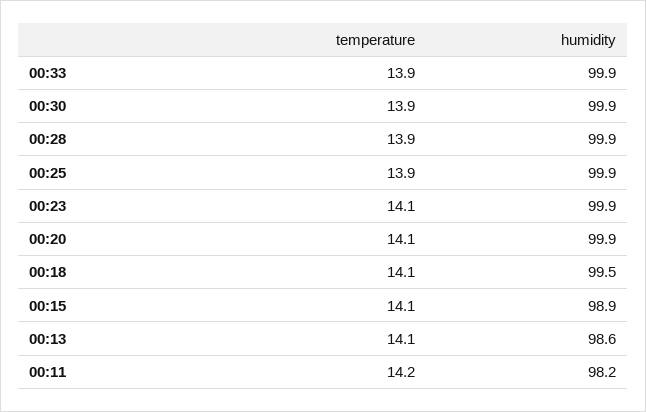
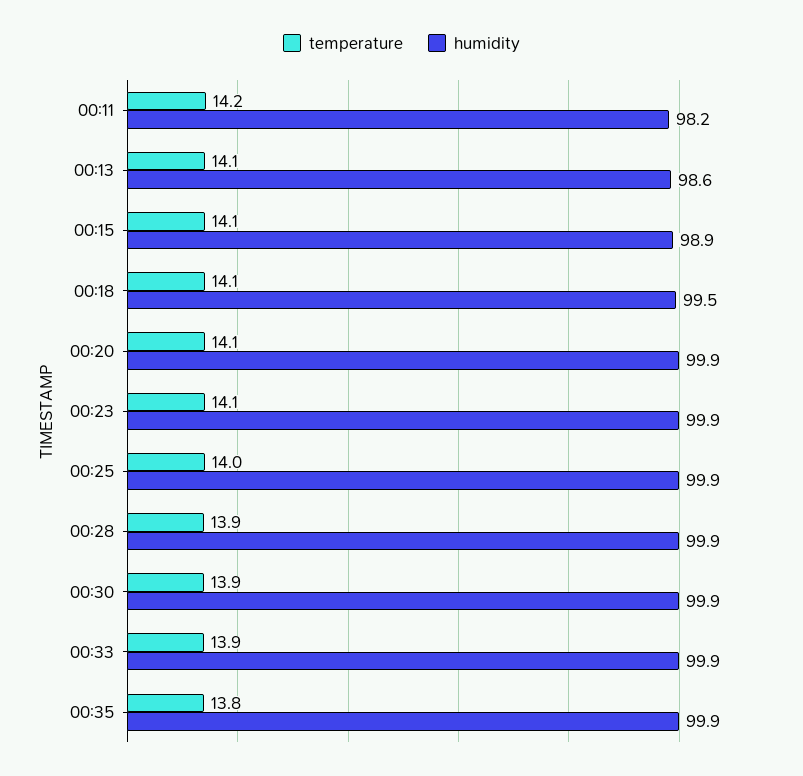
temperature, 00:25: 13.9 -> 14
temperature, 00:35: none -> 13.8
humidity, 00:35: none -> 99.9

